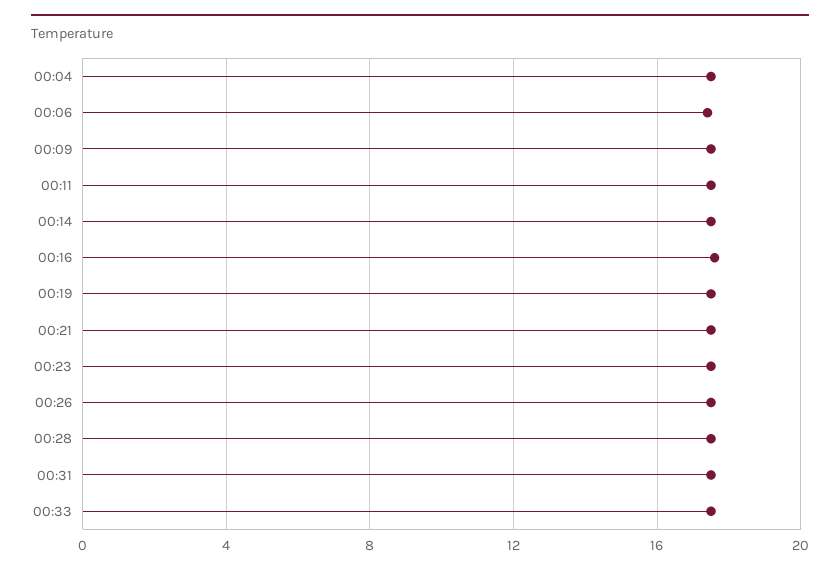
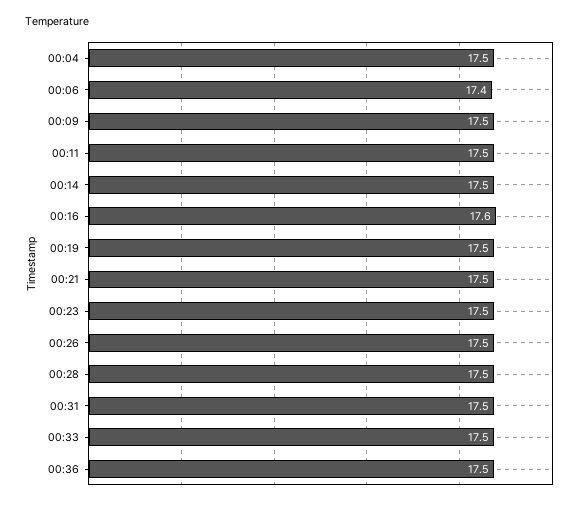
00:36: none -> 17.5

